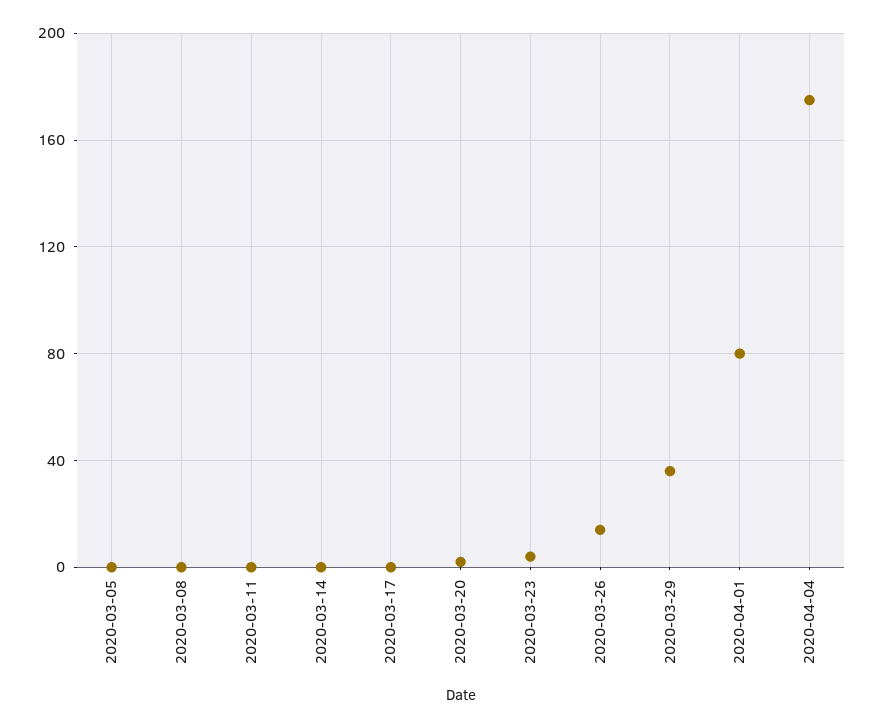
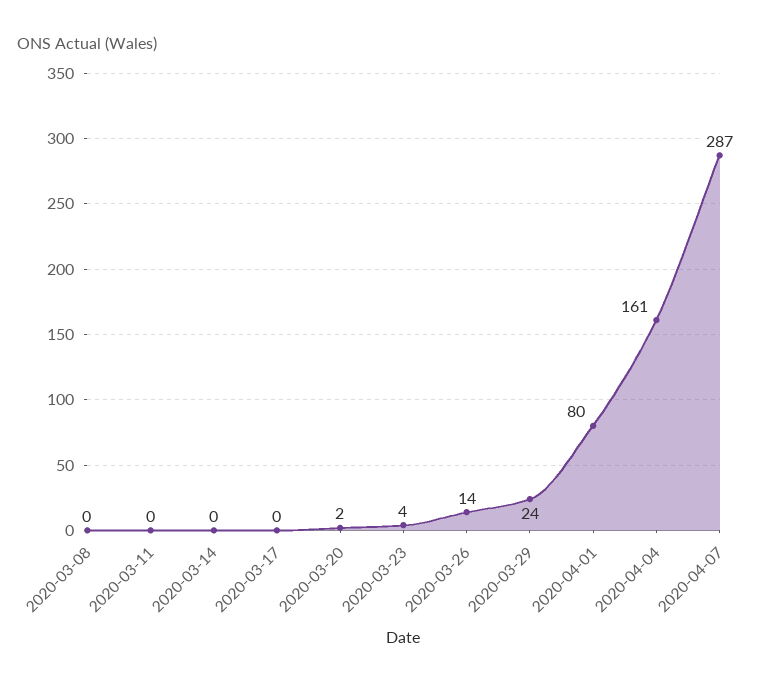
2020-03-05: 0 -> none
2020-03-29: 35 -> 24
2020-04-04: 175 -> 161
2020-04-07: none -> 287

